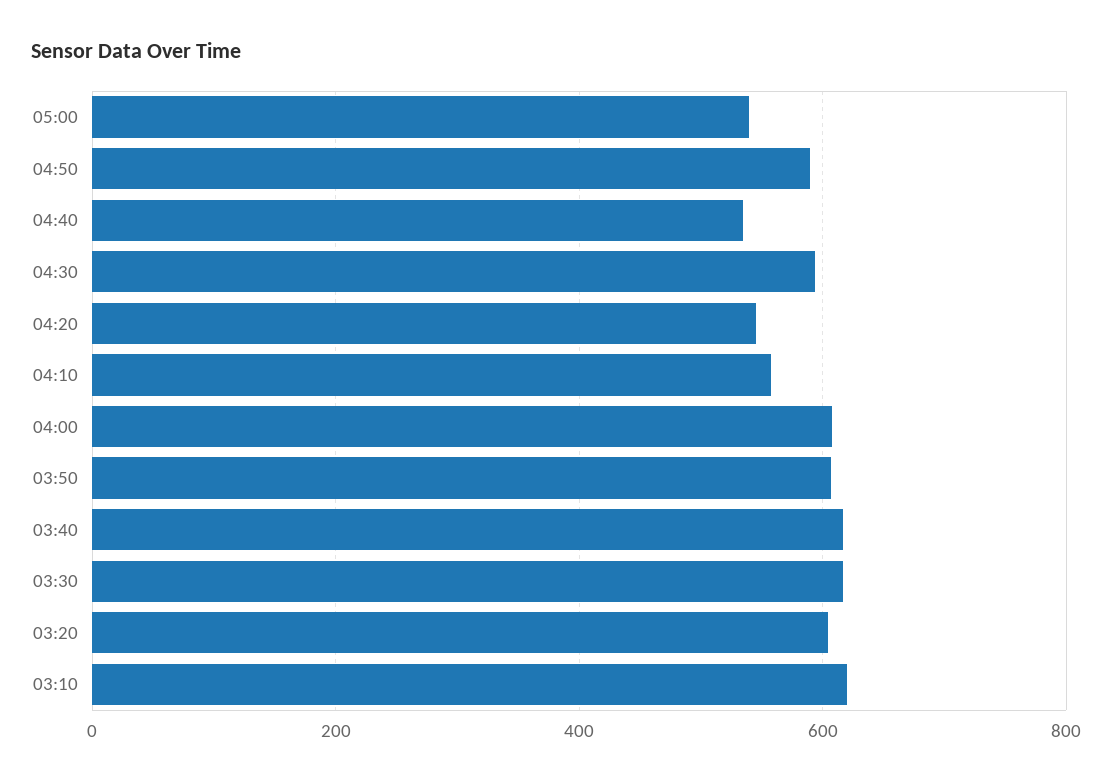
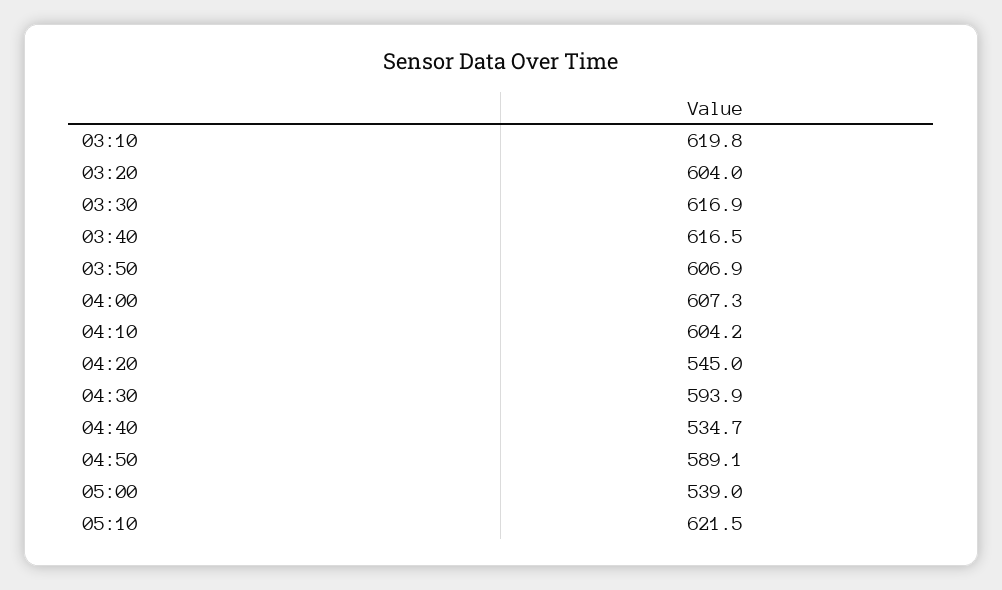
04:10: 560 -> 604.2
05:10: none -> 621.5

